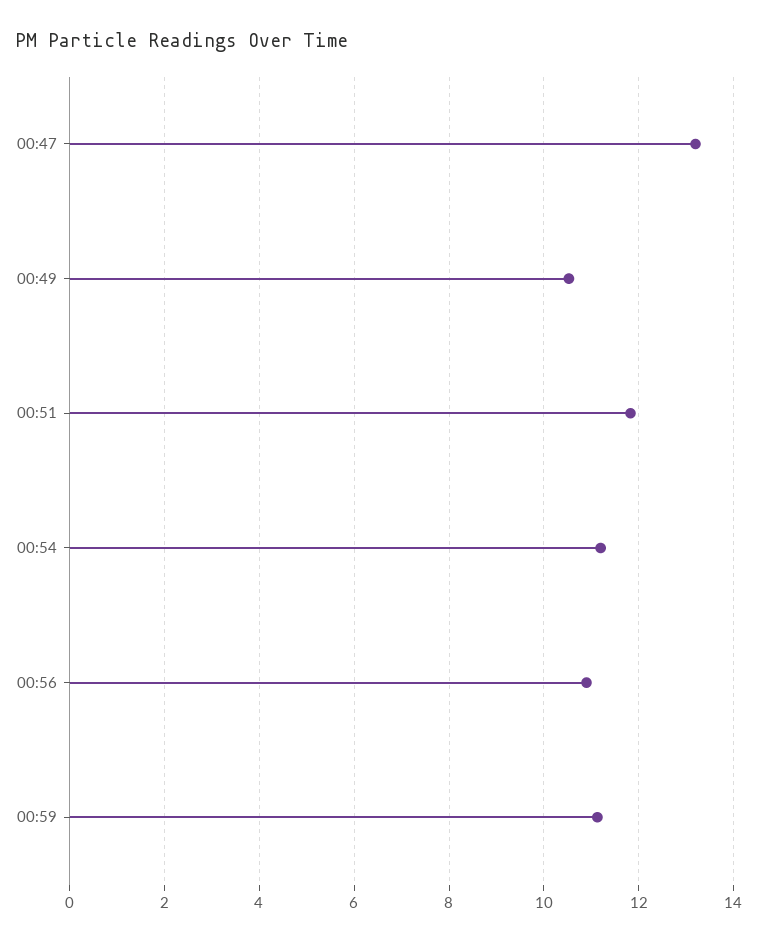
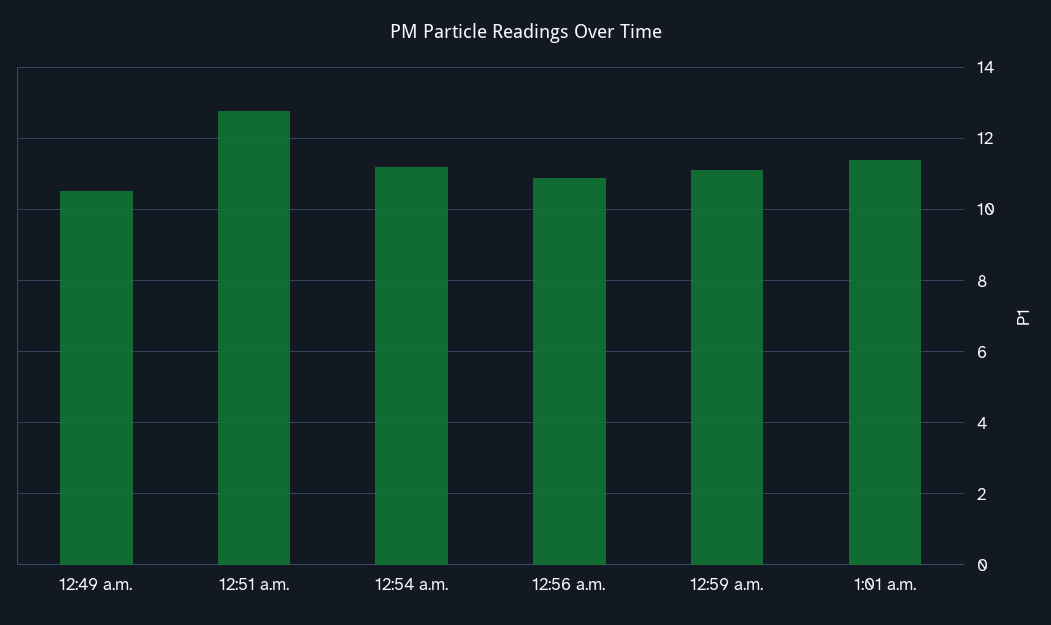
00:47: 13.2 -> none
00:51: 11.8 -> 12.8
1:01 a.m.: none -> 11.4

